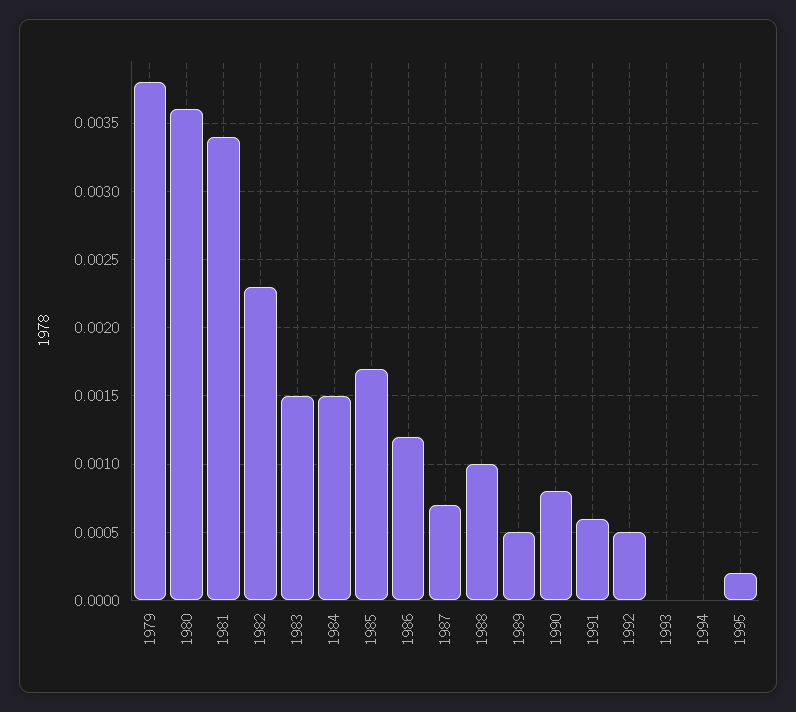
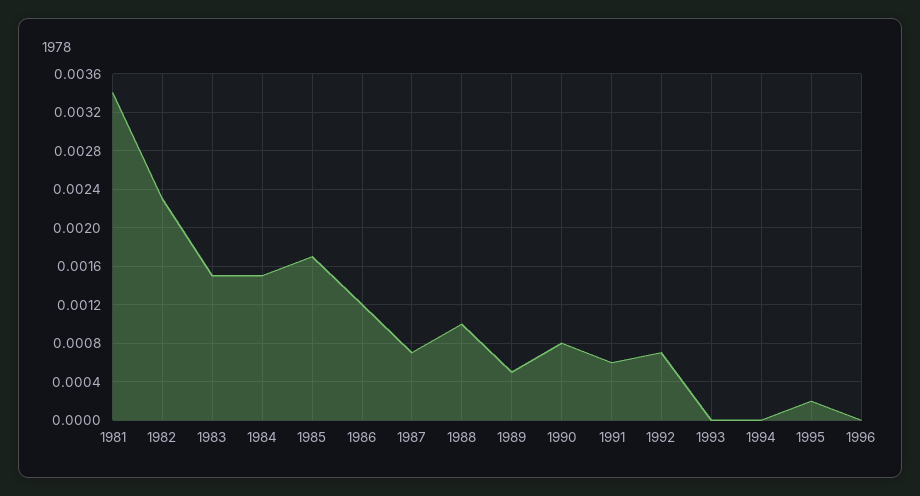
1979: 0.0038 -> none
1980: 0.0036 -> none
1992: 0.0005 -> 0.0007
1996: none -> 0

